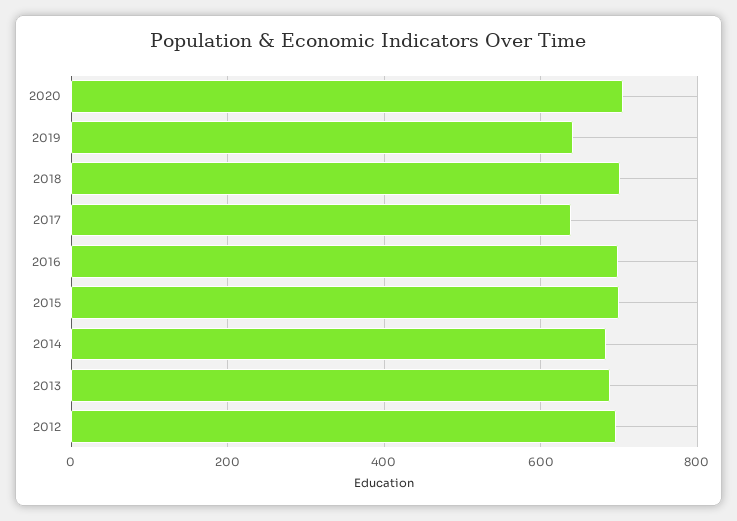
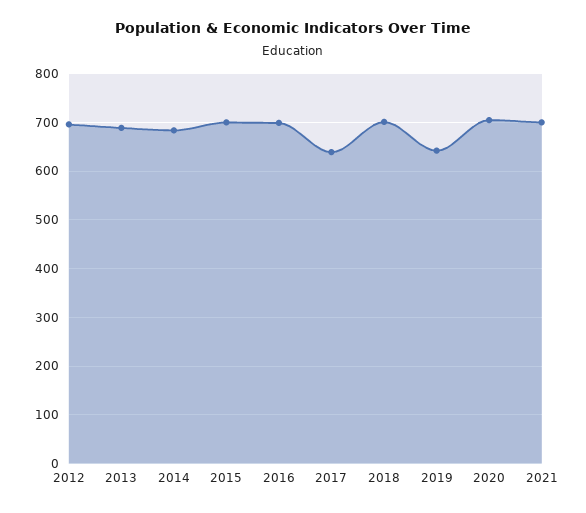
2021: none -> 700

